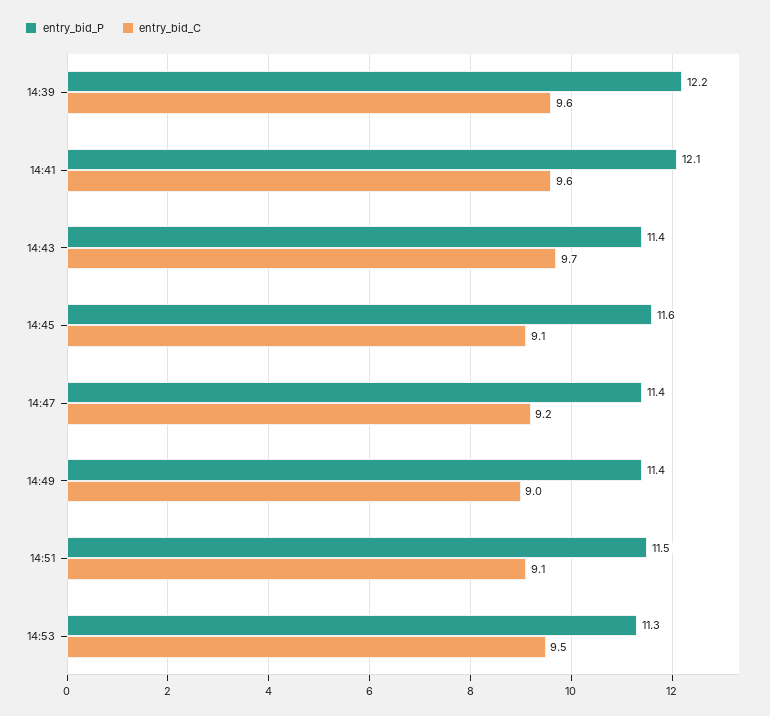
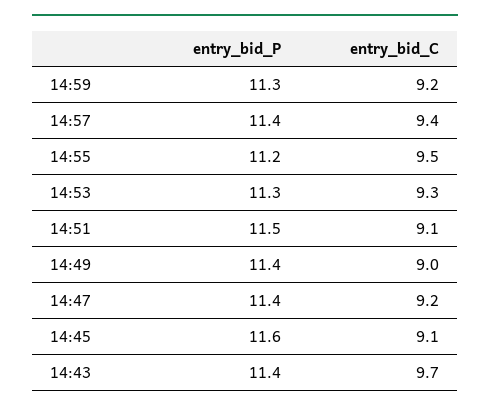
entry_bid_P, 14:39: 12.2 -> none
entry_bid_C, 14:39: 9.6 -> none
entry_bid_P, 14:41: 12.1 -> none
entry_bid_C, 14:41: 9.6 -> none
entry_bid_C, 14:53: 9.5 -> 9.3
entry_bid_P, 14:59: none -> 11.3
entry_bid_C, 14:59: none -> 9.2
entry_bid_P, 14:57: none -> 11.4
entry_bid_C, 14:57: none -> 9.4
entry_bid_P, 14:55: none -> 11.2
entry_bid_C, 14:55: none -> 9.5

